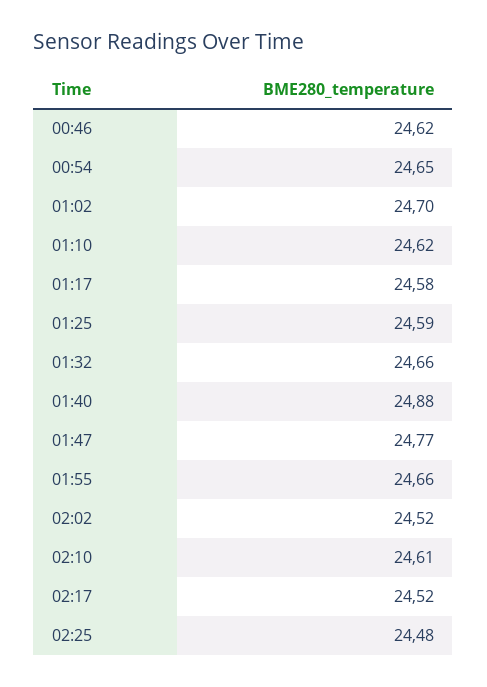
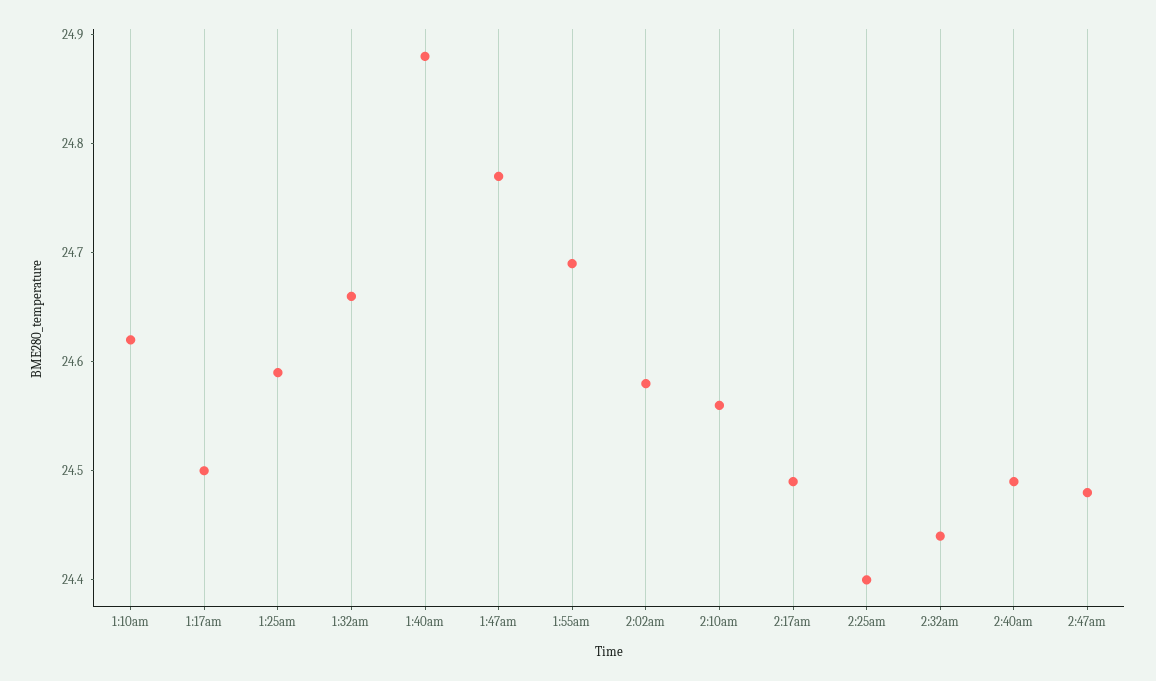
00:46: 24.62 -> none
00:54: 24.65 -> none
01:02: 24.7 -> none
01:17: 24.58 -> 24.5
01:55: 24.66 -> 24.69
02:02: 24.52 -> 24.58
02:10: 24.61 -> 24.56
02:17: 24.52 -> 24.49
02:25: 24.48 -> 24.4
2:32am: none -> 24.44
2:40am: none -> 24.49
2:47am: none -> 24.48

